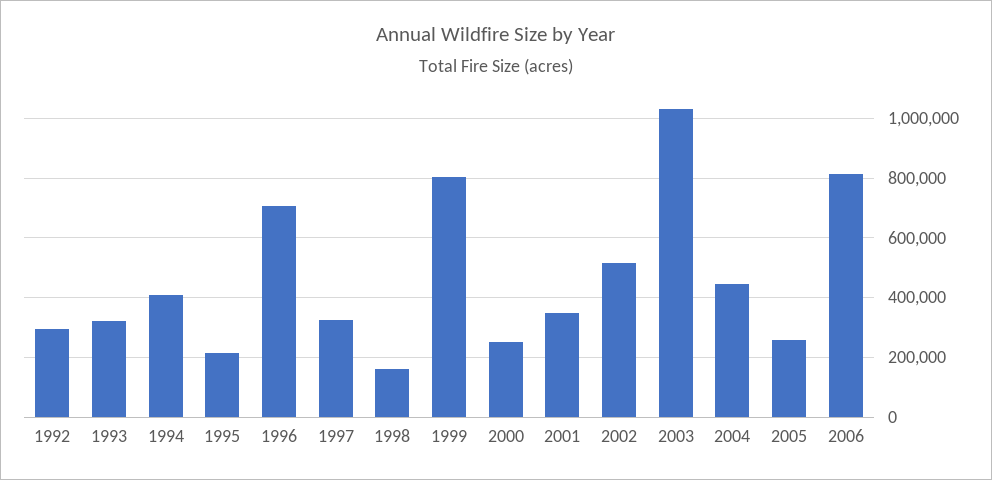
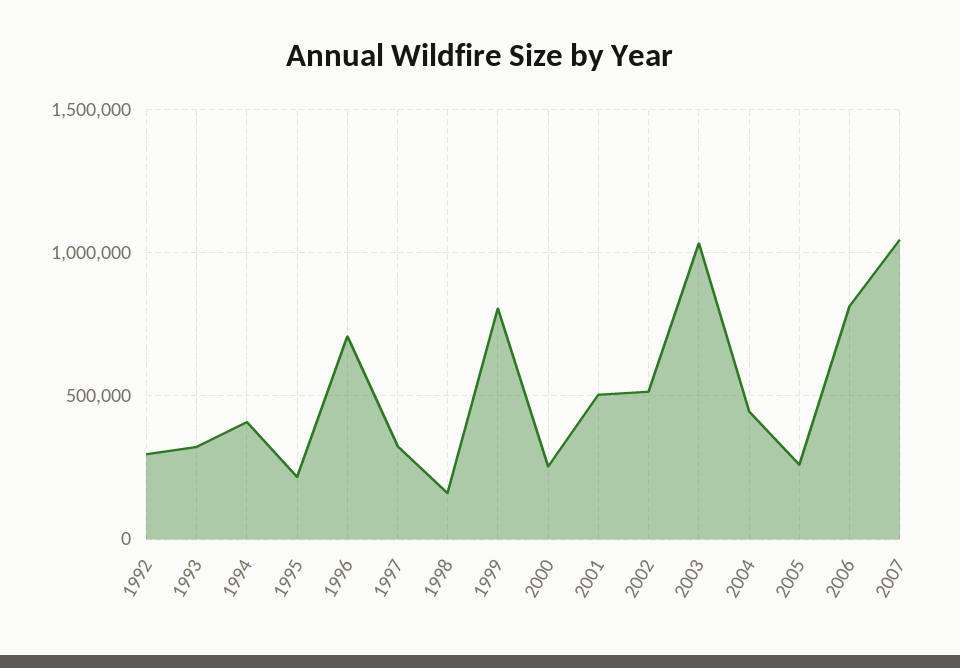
2001: 350000 -> 500000
2007: none -> 1050000

